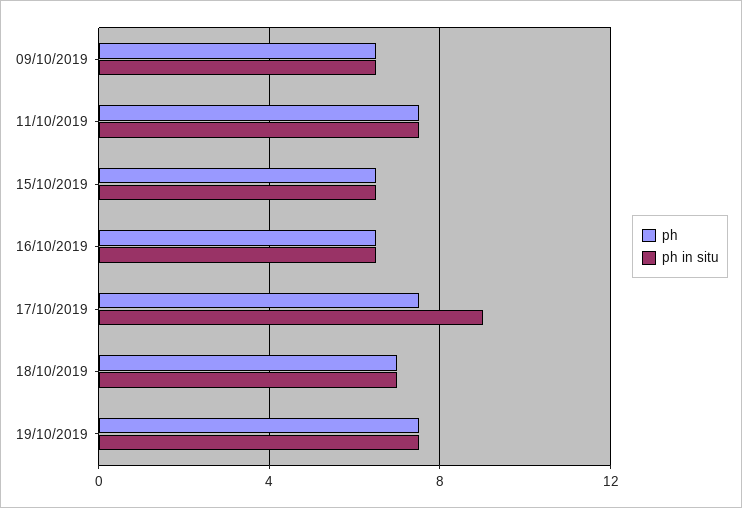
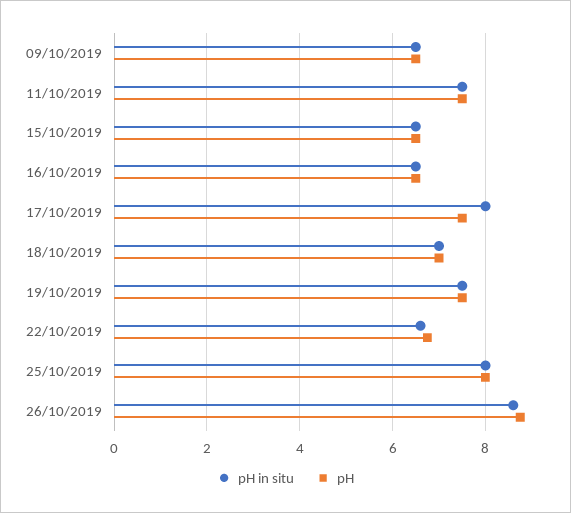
ph in situ, 17/10/2019: 9 -> 8
ph in situ, 22/10/2019: none -> 6.6
ph, 22/10/2019: none -> 6.8
ph in situ, 25/10/2019: none -> 8
ph, 25/10/2019: none -> 8
ph in situ, 26/10/2019: none -> 8.6
ph, 26/10/2019: none -> 8.8

